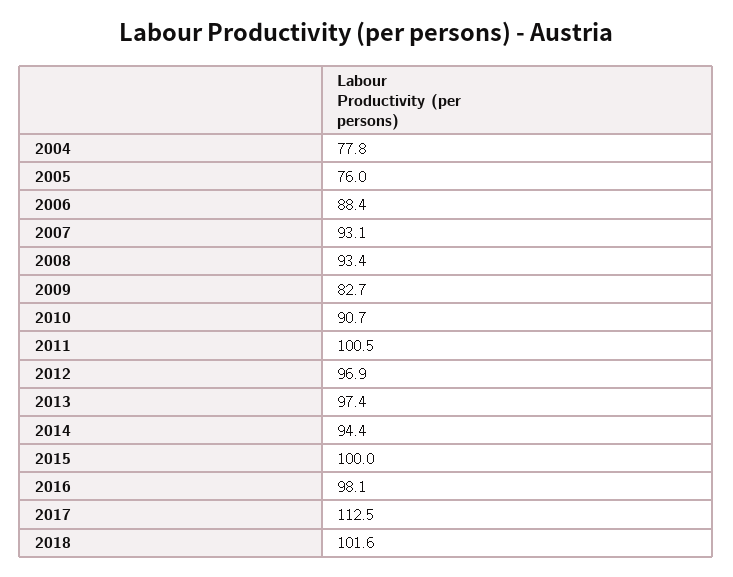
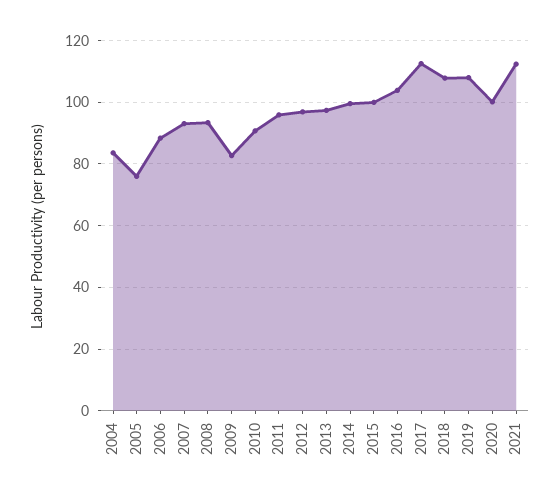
2004: 77.8 -> 84
2011: 100.5 -> 96
2014: 94.4 -> 100
2016: 98.1 -> 104
2018: 101.6 -> 108
2019: none -> 108
2020: none -> 100
2021: none -> 112

